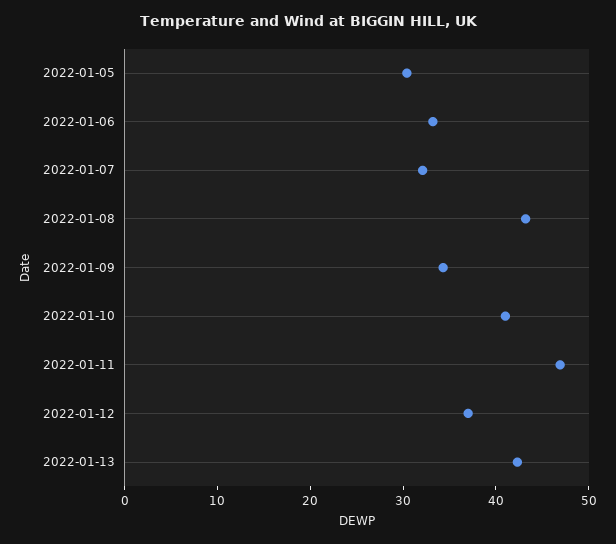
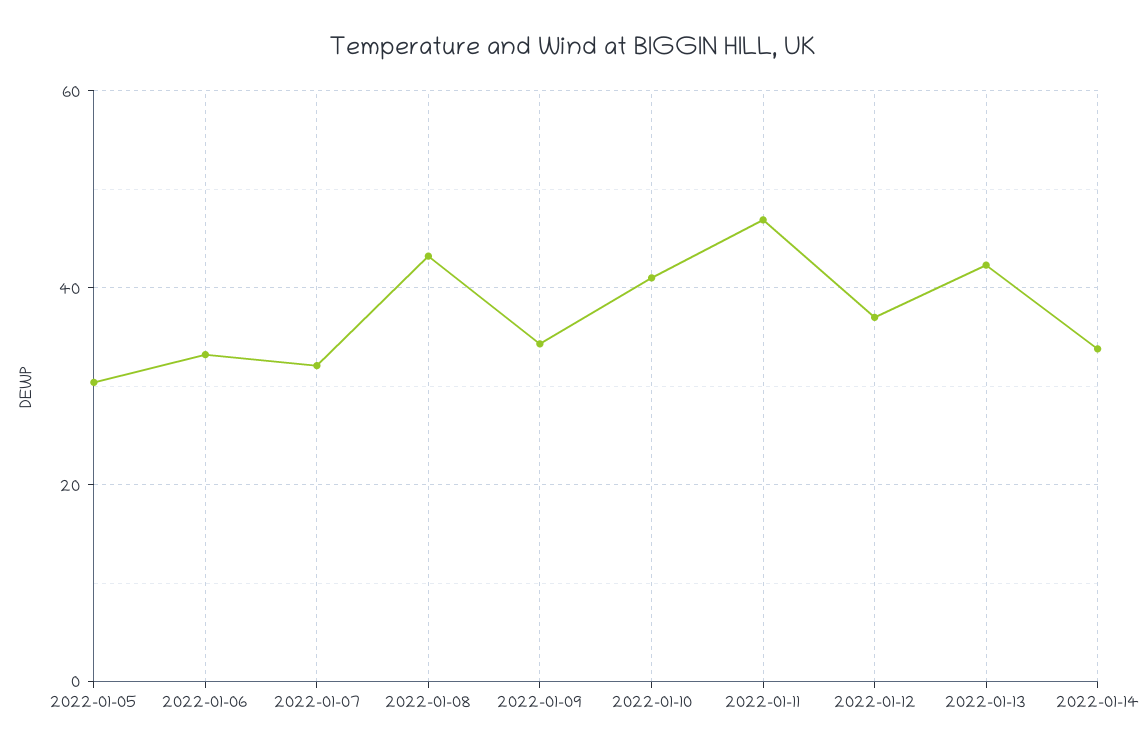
2022-01-14: none -> 34

